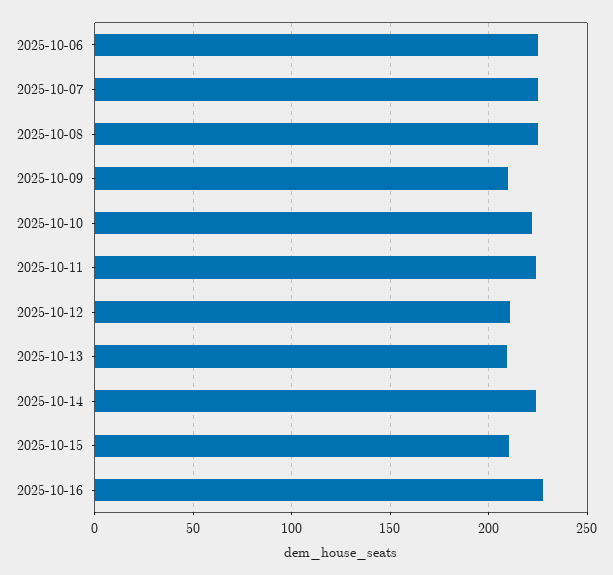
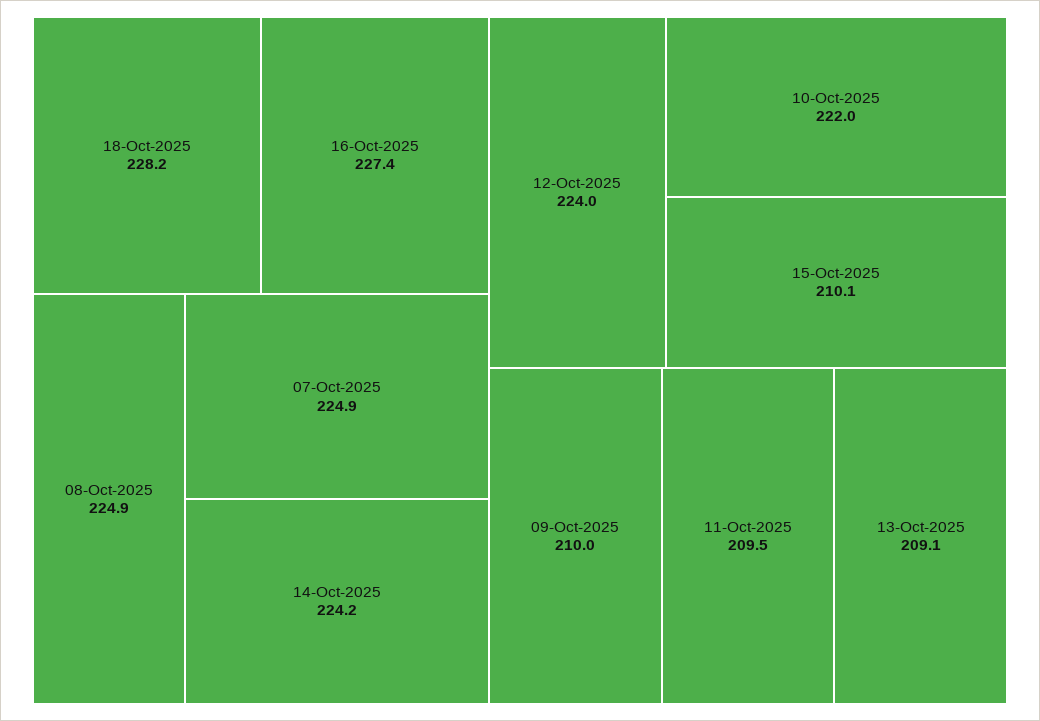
2025-10-06: 225 -> none
2025-10-11: 225 -> 209.5
2025-10-12: 210 -> 224
18-Oct-2025: none -> 228.2

